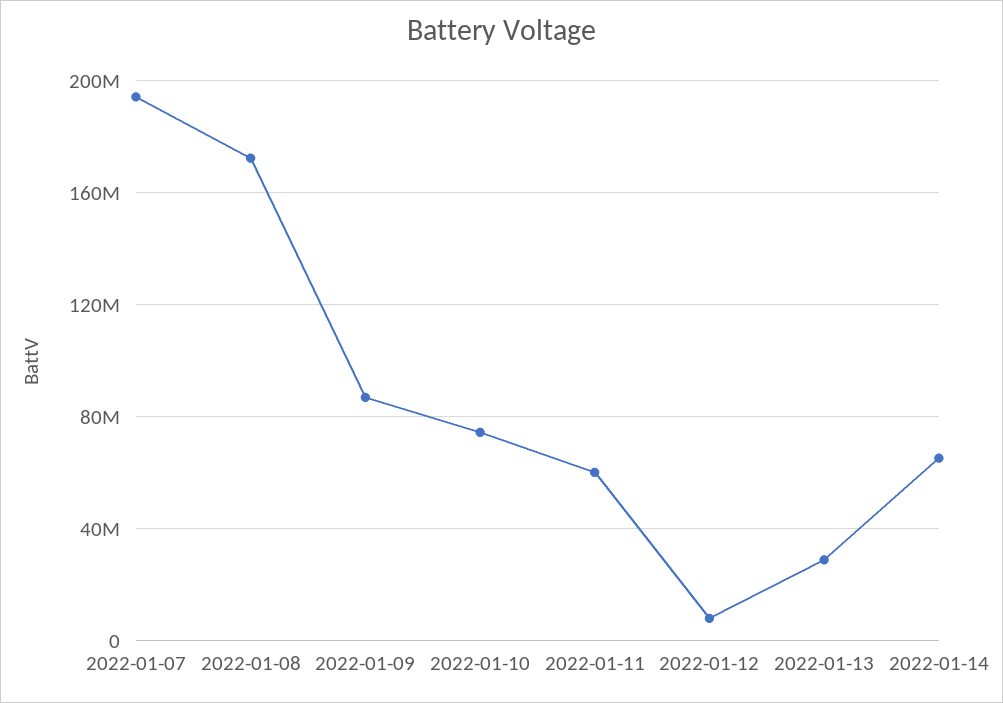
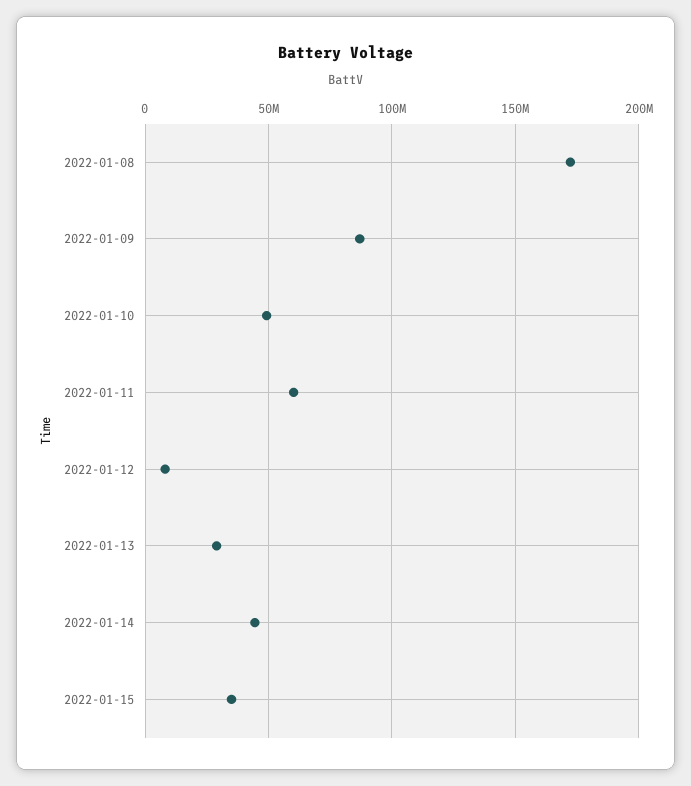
2022-01-07: 195000000 -> none
2022-01-10: 75000000 -> 50000000
2022-01-14: 65000000 -> 45000000
2022-01-15: none -> 35000000

